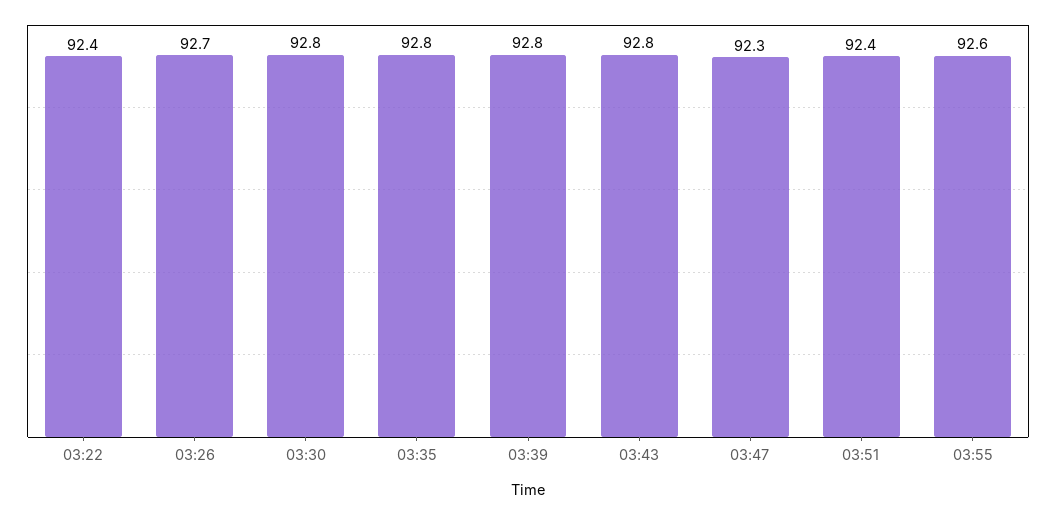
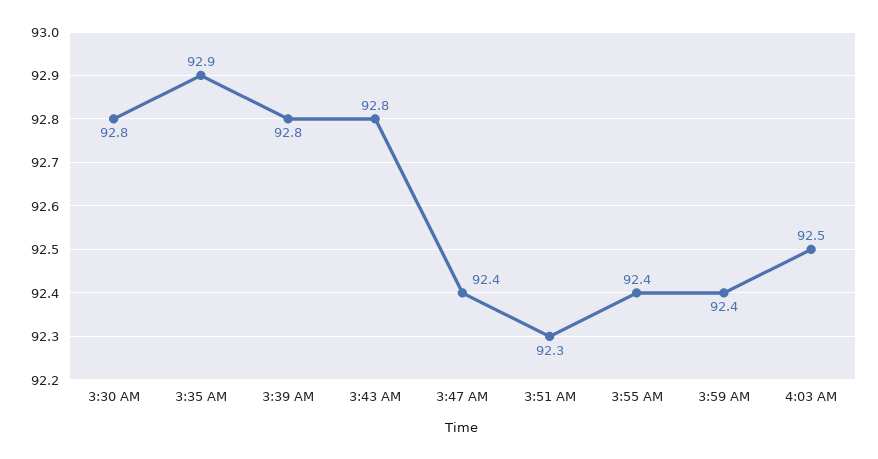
03:22: 92.4 -> none
03:26: 92.7 -> none
03:35: 92.8 -> 92.9
03:47: 92.3 -> 92.4
03:51: 92.4 -> 92.3
03:55: 92.6 -> 92.4
3:59 AM: none -> 92.4
4:03 AM: none -> 92.5

